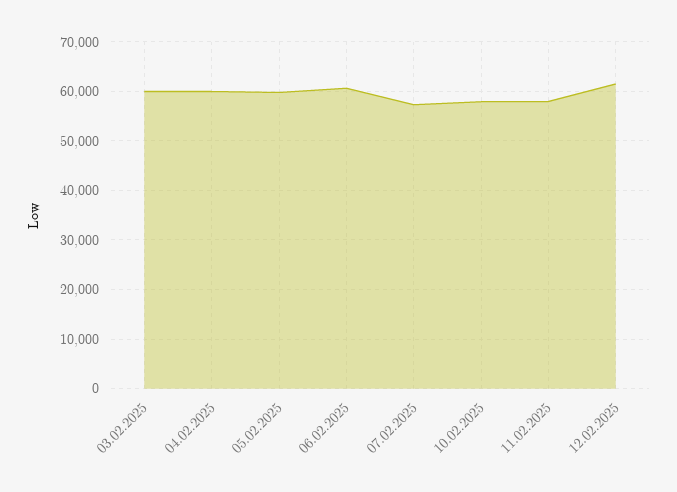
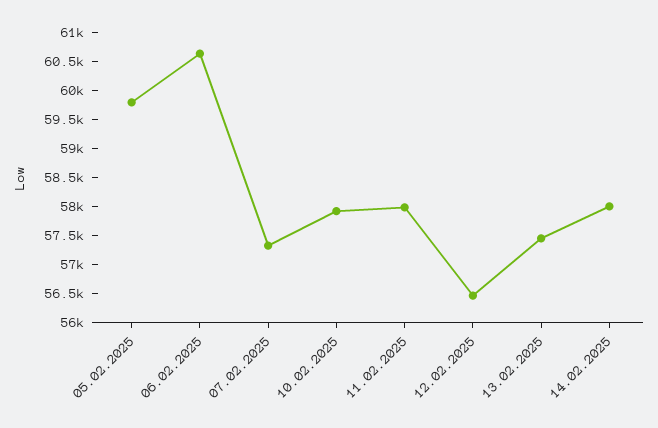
03.02.2025: 60000 -> none
04.02.2025: 60000 -> none
12.02.2025: 62000 -> 56500
13.02.2025: none -> 57500
14.02.2025: none -> 58000

